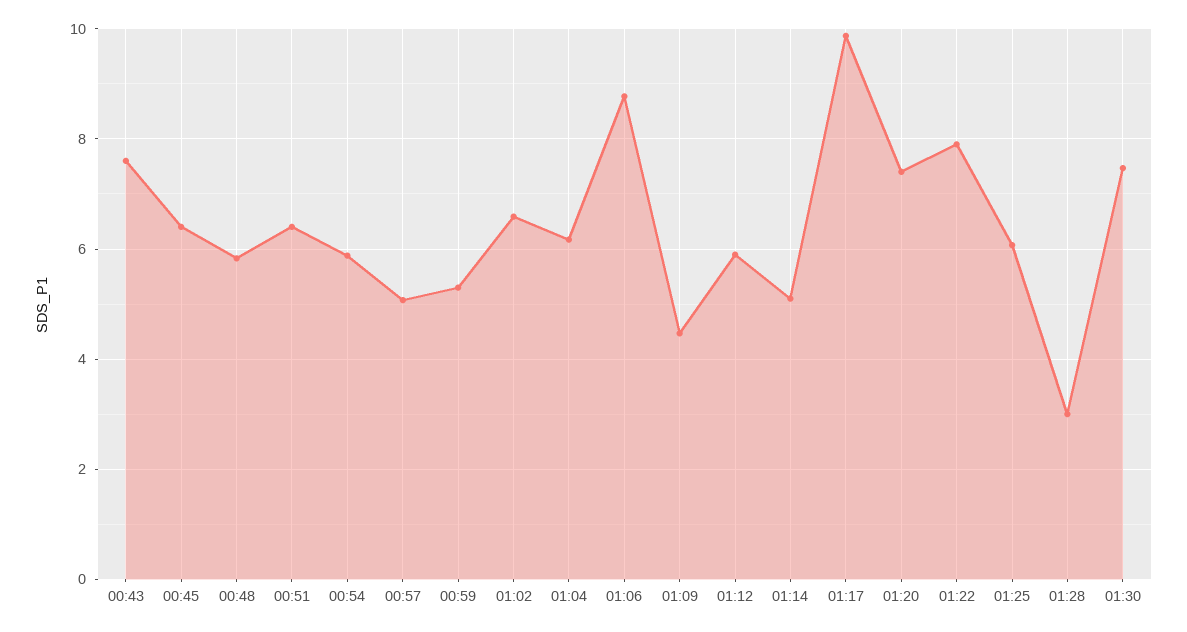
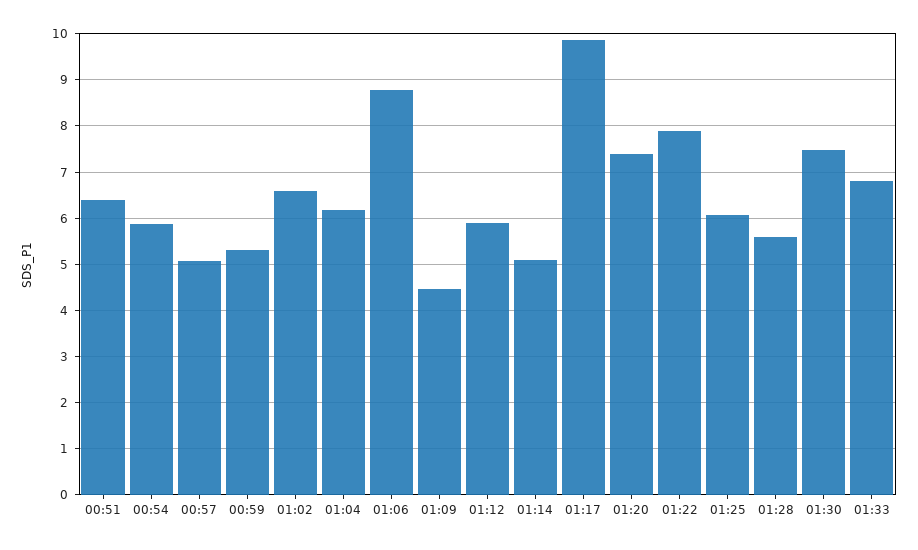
00:43: 7.6 -> none
00:45: 6.4 -> none
00:48: 5.8 -> none
01:28: 3 -> 5.6
01:33: none -> 6.8

